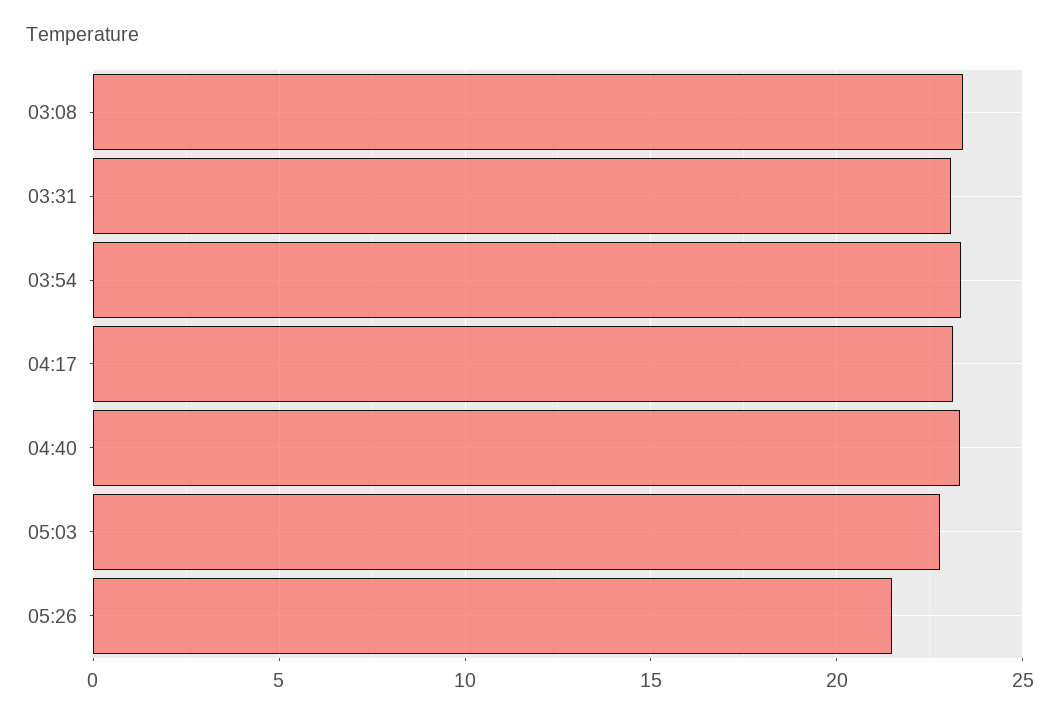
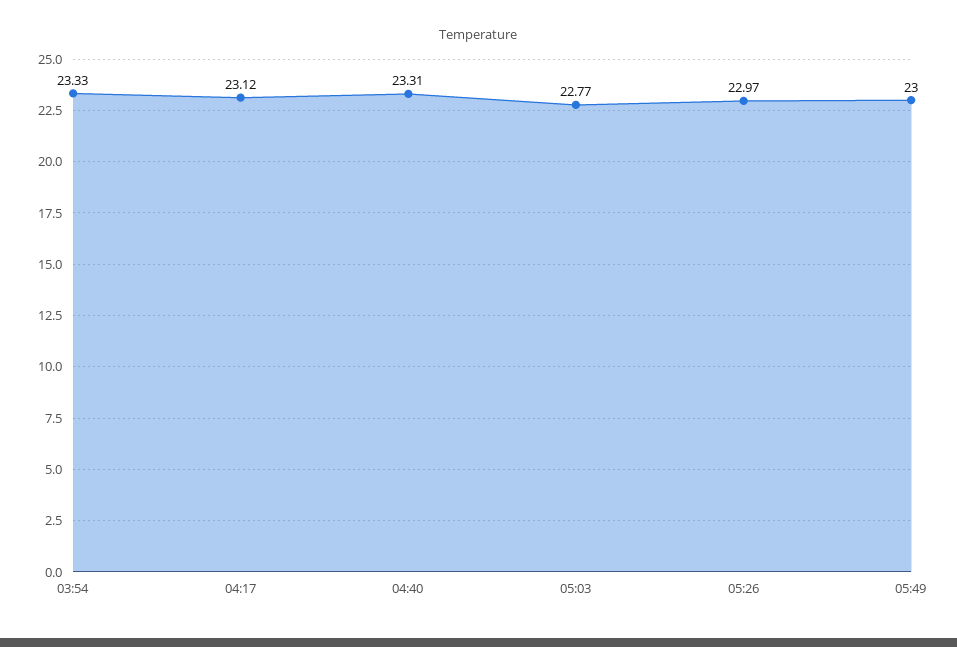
03:08: 23.5 -> none
03:31: 23 -> none
05:26: 21.5 -> 22.97
05:49: none -> 23

